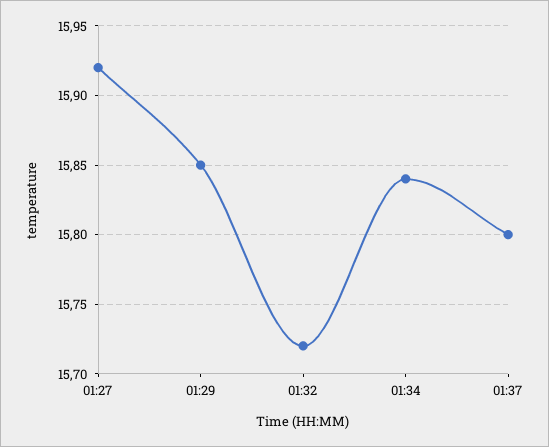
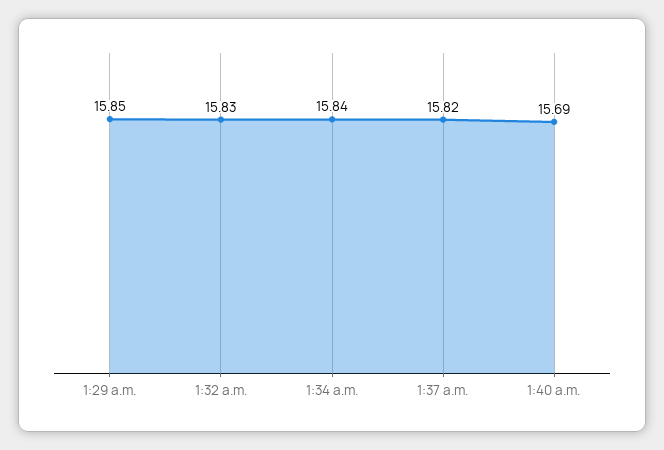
01:27: 15.92 -> none
01:32: 15.72 -> 15.83
01:37: 15.8 -> 15.82
1:40 a.m.: none -> 15.69

